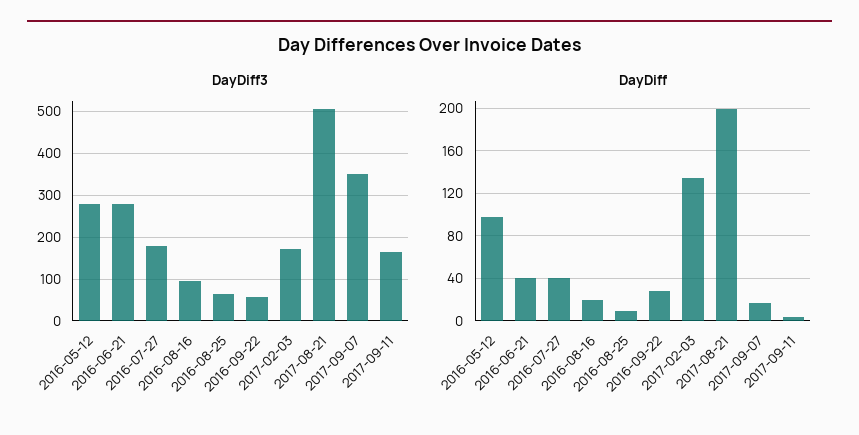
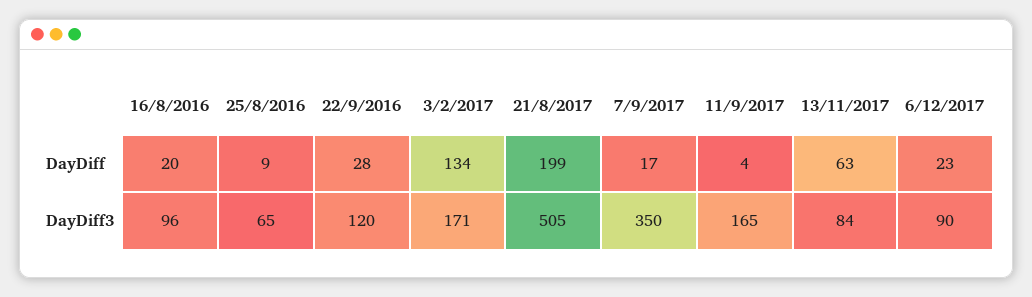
DayDiff3, 2016-05-12: 280 -> none
DayDiff3, 2016-06-21: 280 -> none
DayDiff3, 2016-07-27: 180 -> none
DayDiff3, 2016-09-22: 60 -> 120
DayDiff, 2016-05-12: 100 -> none
DayDiff, 2016-06-21: 40 -> none
DayDiff, 2016-07-27: 40 -> none
DayDiff, 13/11/2017: none -> 63
DayDiff, 6/12/2017: none -> 23
DayDiff3, 13/11/2017: none -> 84
DayDiff3, 6/12/2017: none -> 90

